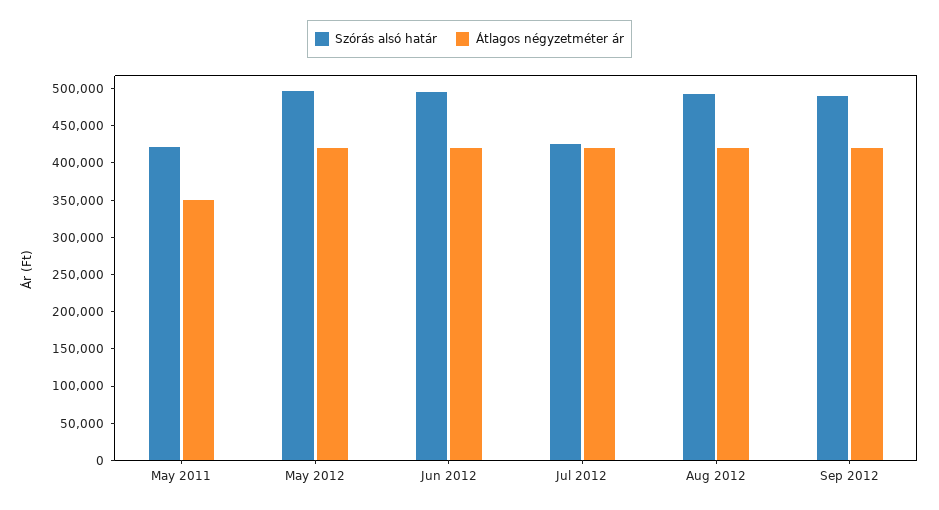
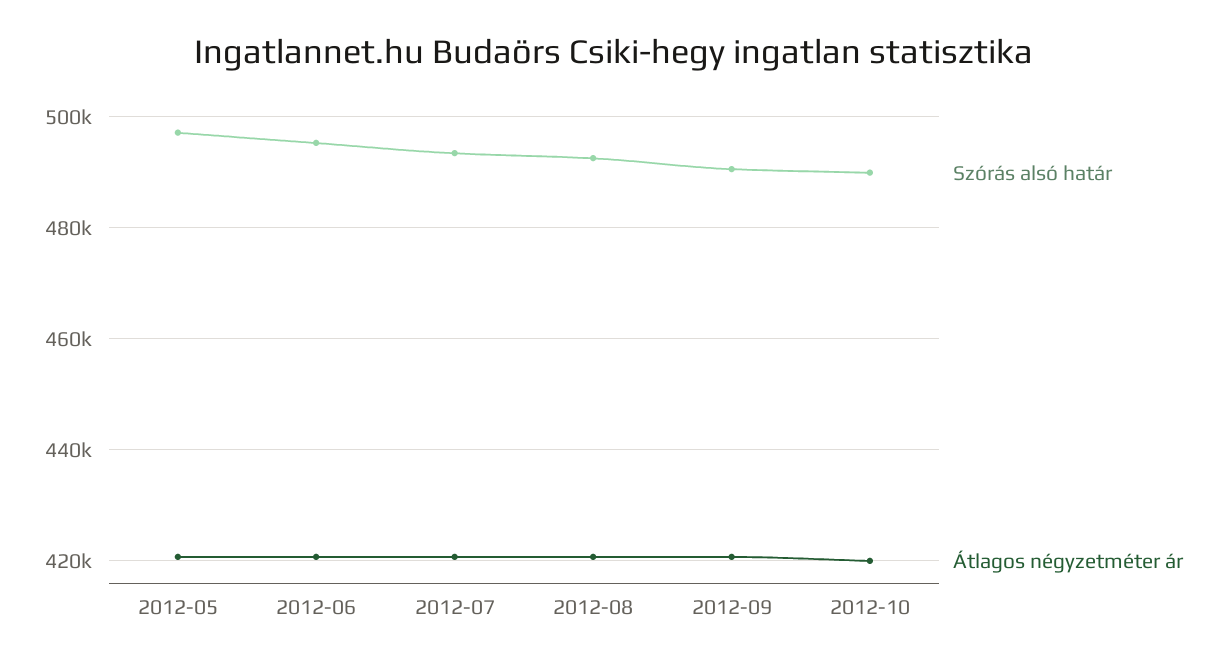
Szórás alsó határ, May 2011: 425000 -> none
Átlagos négyzetméter ár, May 2011: 350000 -> none
Szórás alsó határ, Jul 2012: 425000 -> 494000
Szórás alsó határ, 2012-10: none -> 490000
Átlagos négyzetméter ár, 2012-10: none -> 420000

